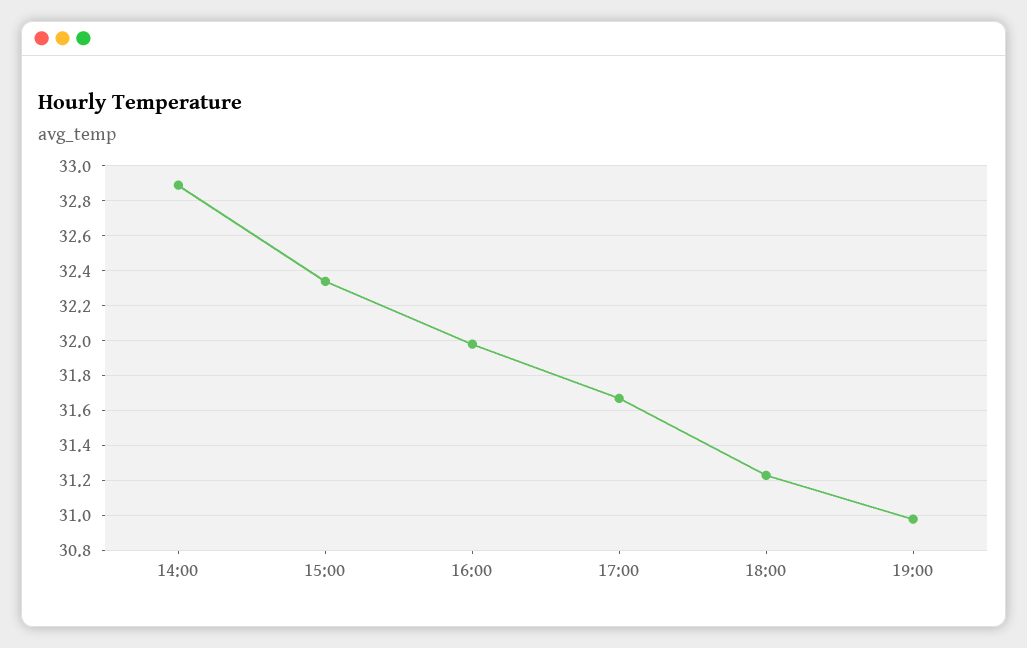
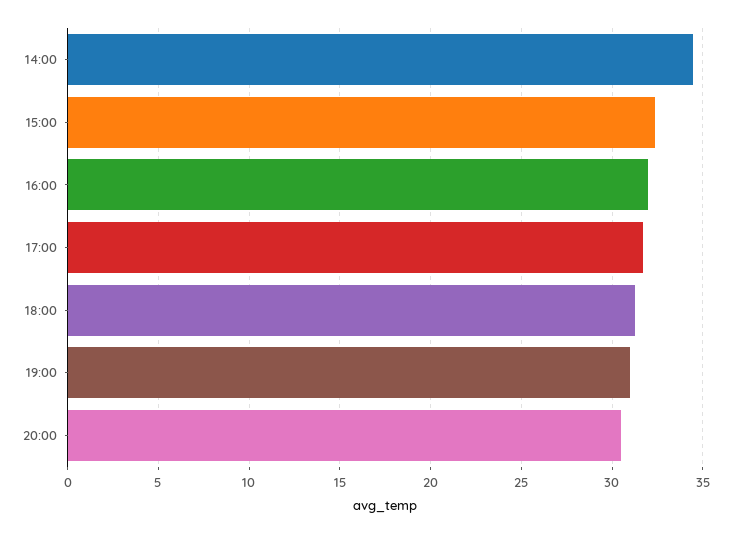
14:00: 32.9 -> 34.5
20:00: none -> 30.5

